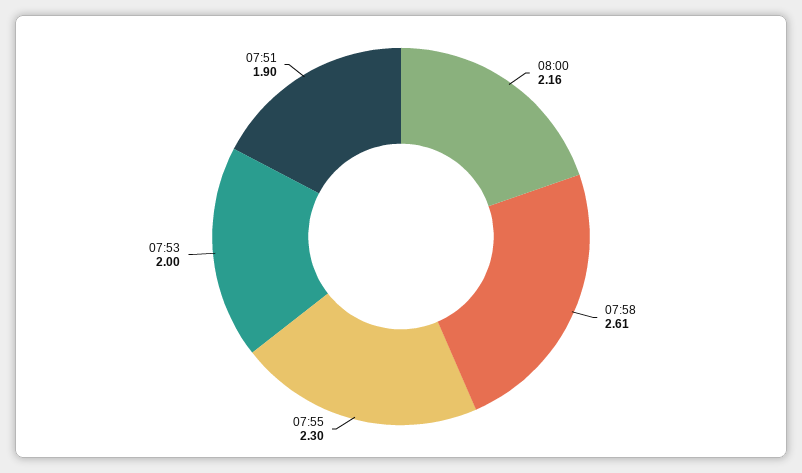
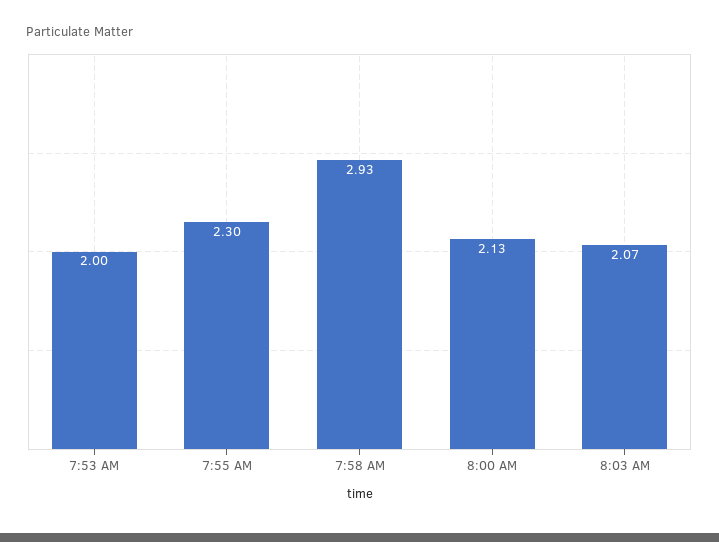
08:00: 2.16 -> 2.13
07:58: 2.61 -> 2.93
07:51: 1.9 -> none
8:03 AM: none -> 2.07

